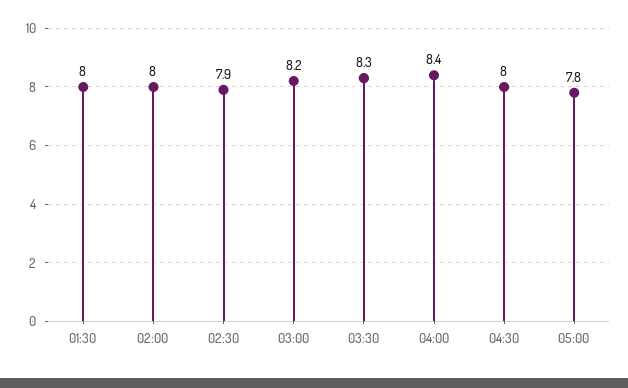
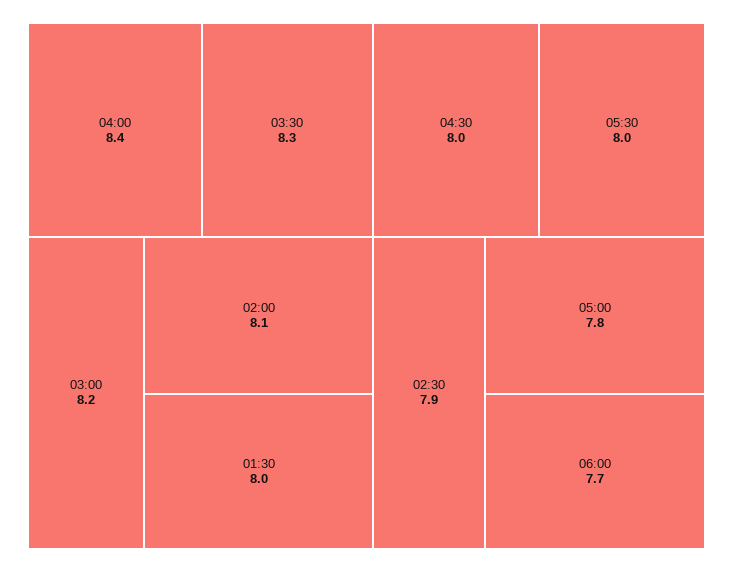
02:00: 8 -> 8.1
05:30: none -> 8
06:00: none -> 7.7

